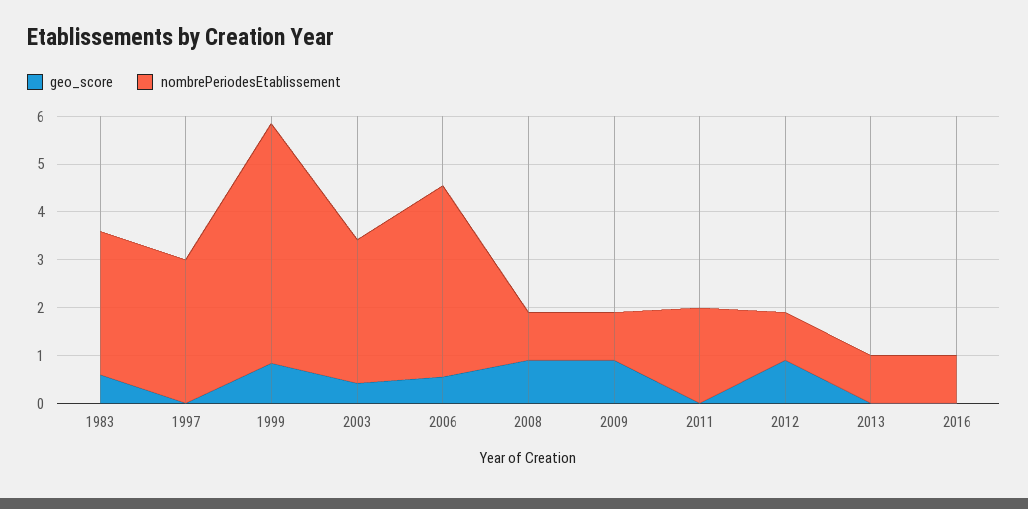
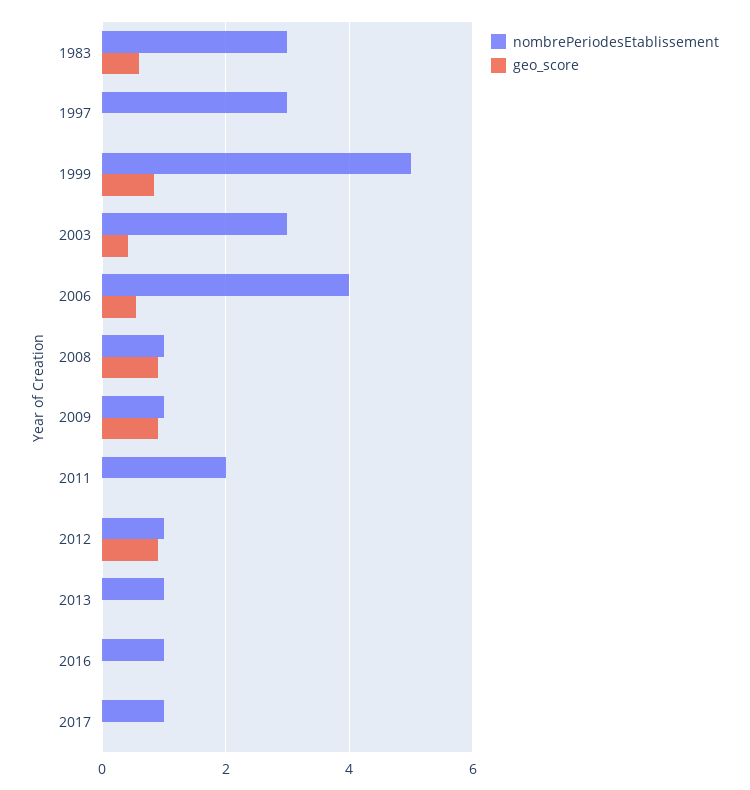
nombrePeriodesEtablissement, 2017: none -> 1
geo_score, 2017: none -> 0

